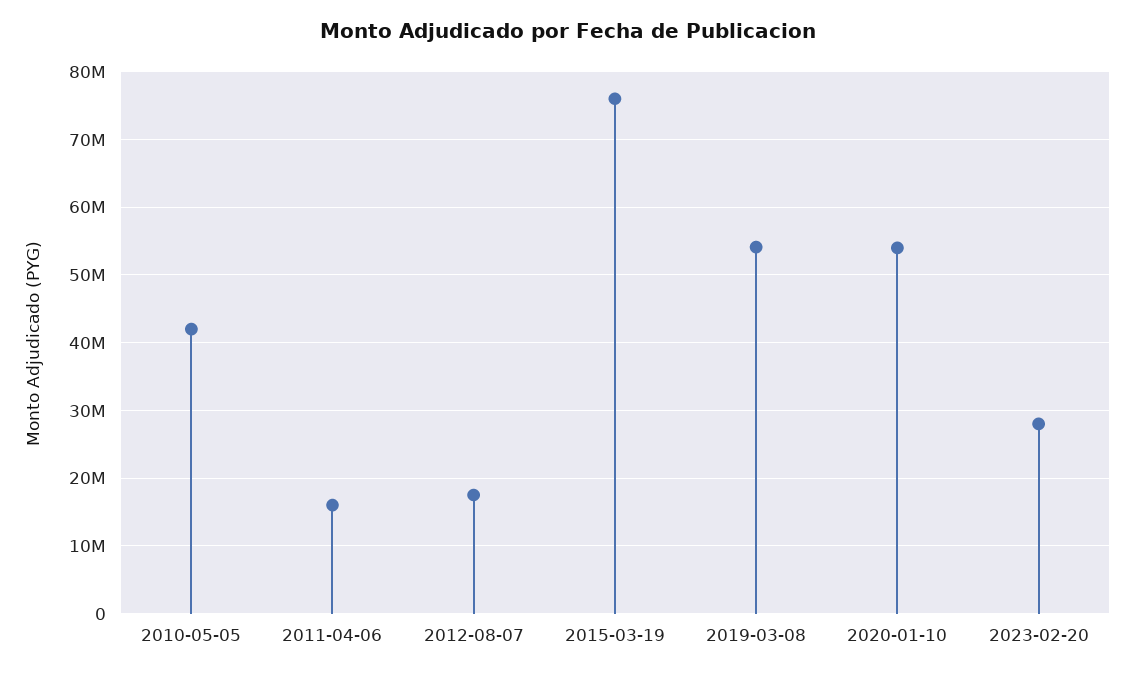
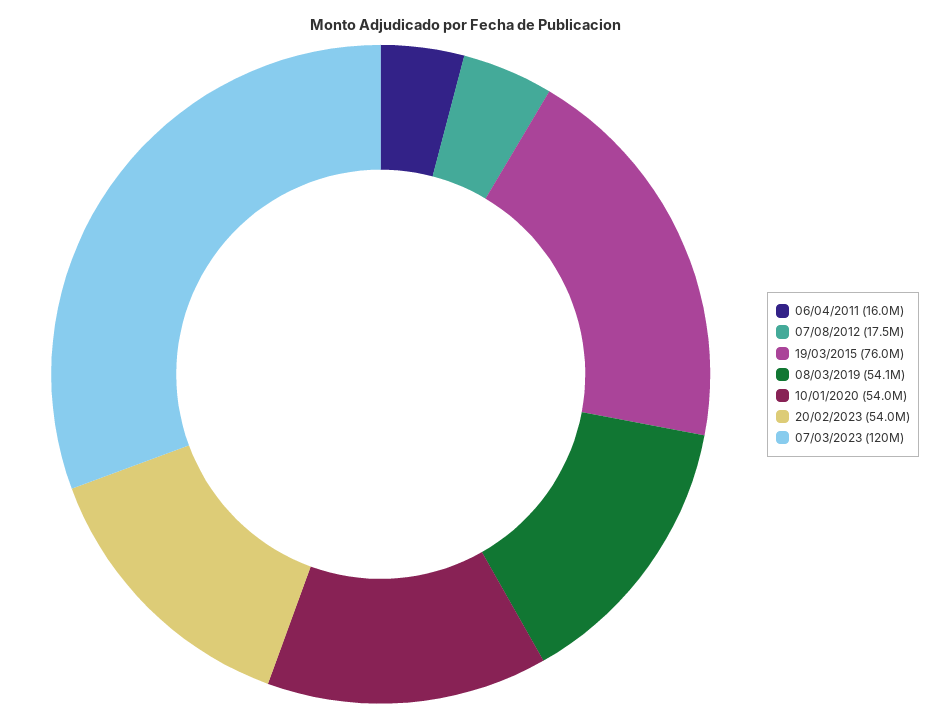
2010-05-05: 42000000 -> none
2023-02-20: 28000000 -> 54000000
07/03/2023: none -> 120000000

